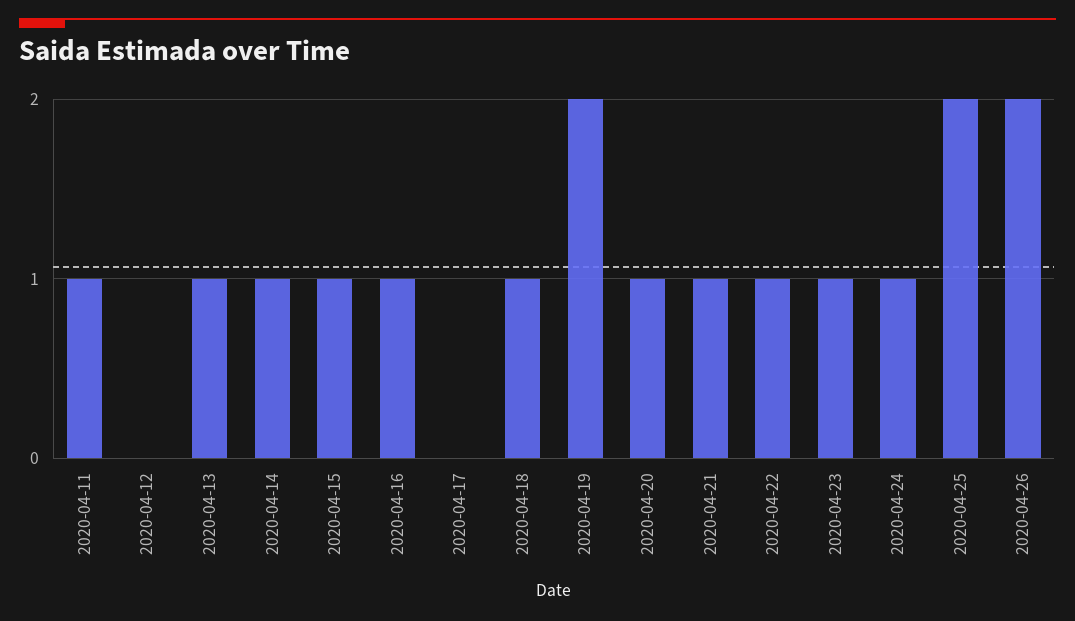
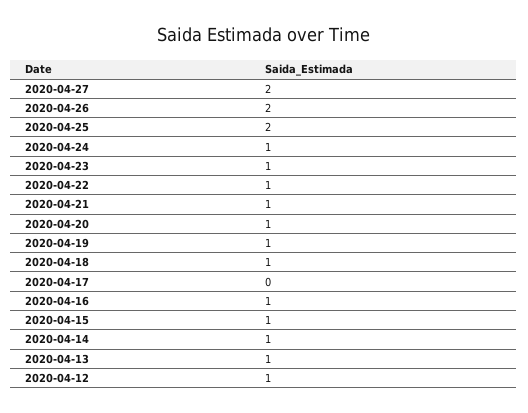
2020-04-11: 1 -> none
2020-04-12: 0 -> 1
2020-04-19: 2 -> 1
2020-04-27: none -> 2

